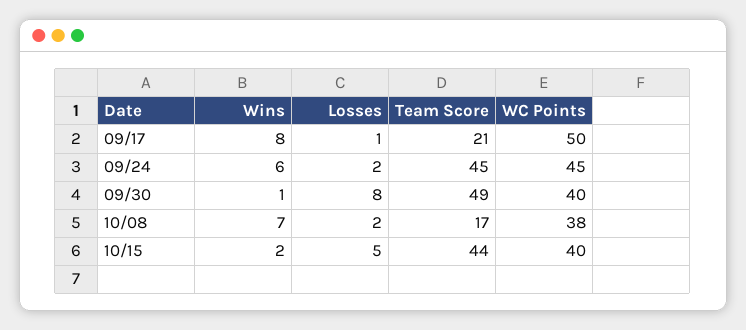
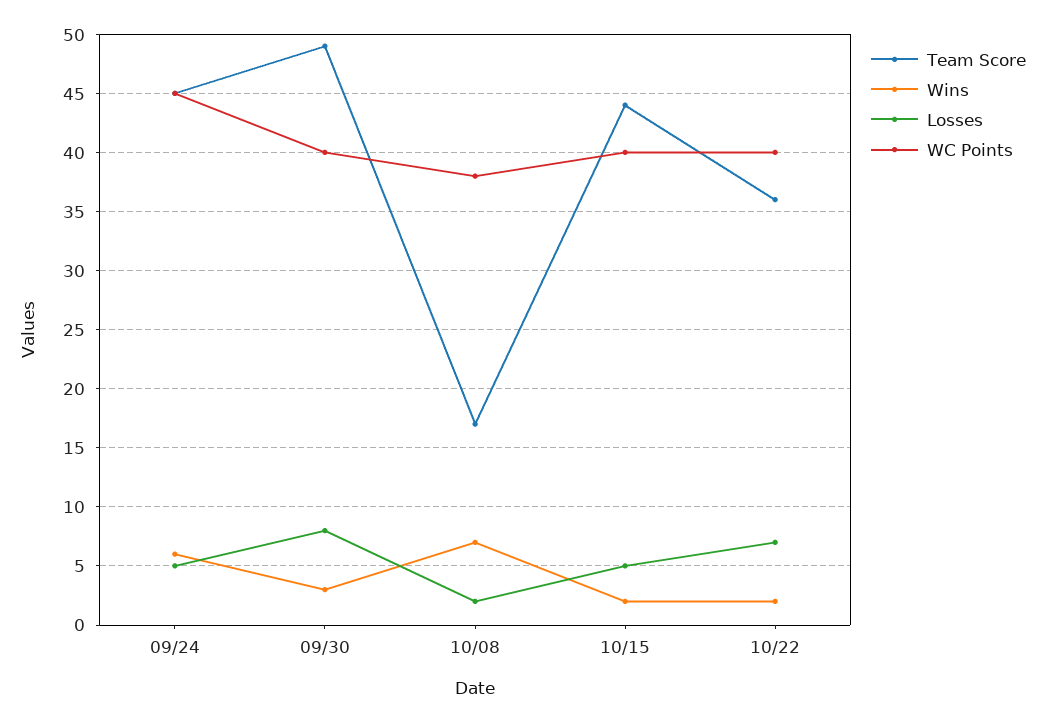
Wins, 09/17: 8 -> none
Losses, 09/17: 1 -> none
Team Score, 09/17: 21 -> none
WC Points, 09/17: 50 -> none
Losses, 09/24: 2 -> 5
Wins, 09/30: 1 -> 3
Team Score, 10/22: none -> 36
Wins, 10/22: none -> 2
Losses, 10/22: none -> 7
WC Points, 10/22: none -> 40

